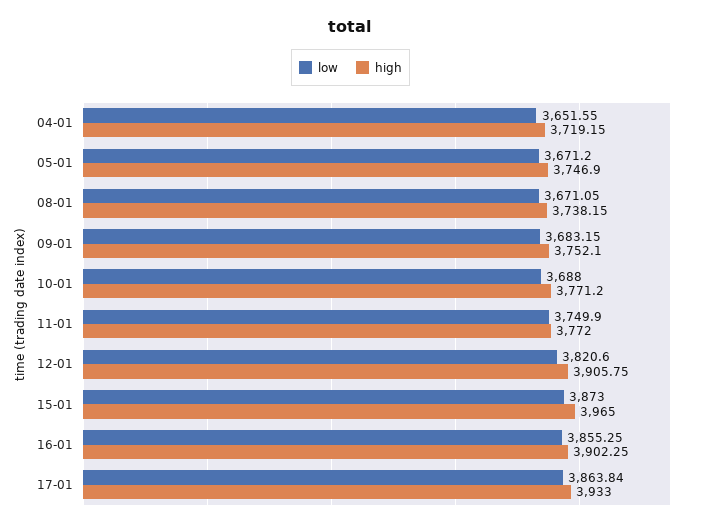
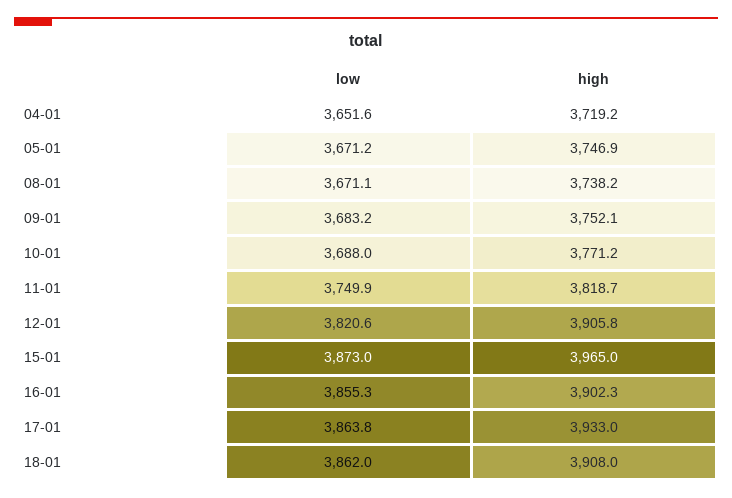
high, 11-01: 3772 -> 3818.7
low, 18-01: none -> 3862
high, 18-01: none -> 3908

